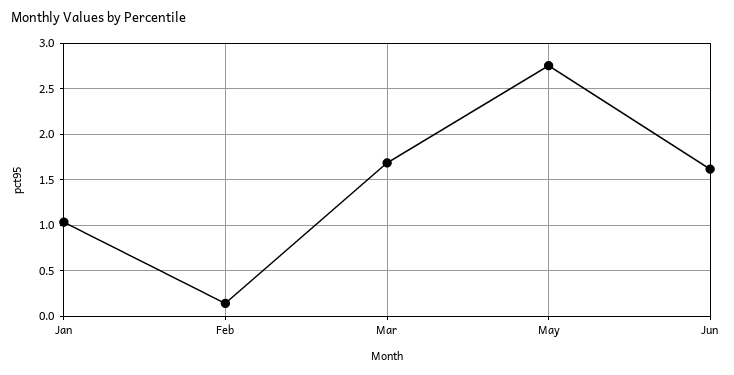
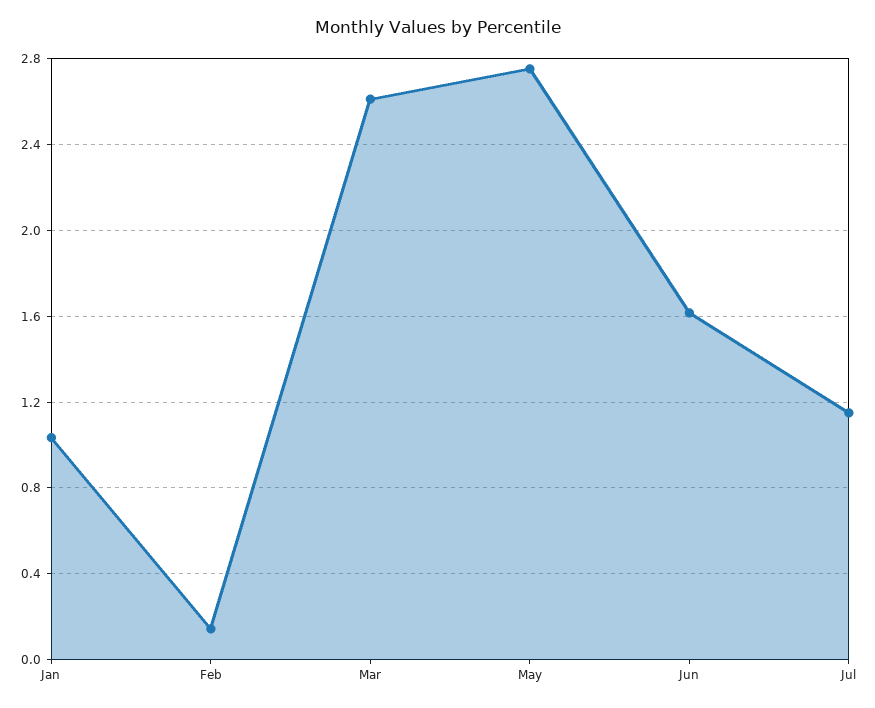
Mar: 1.7 -> 2.6
Jul: none -> 1.15

